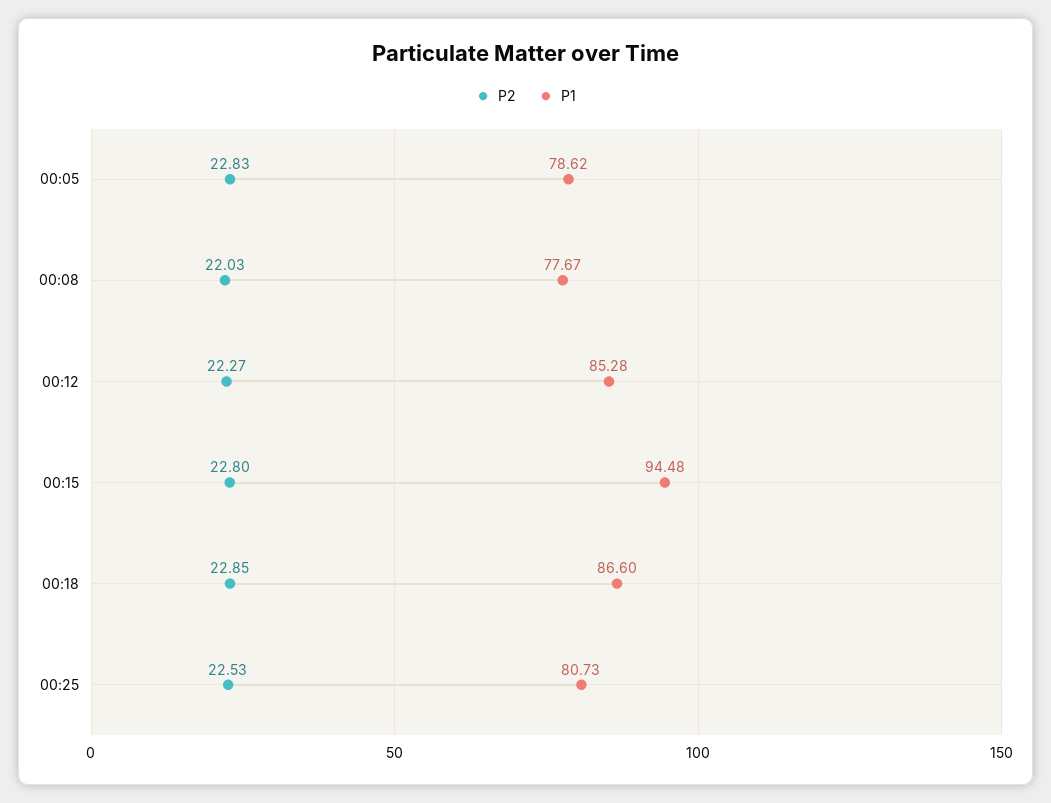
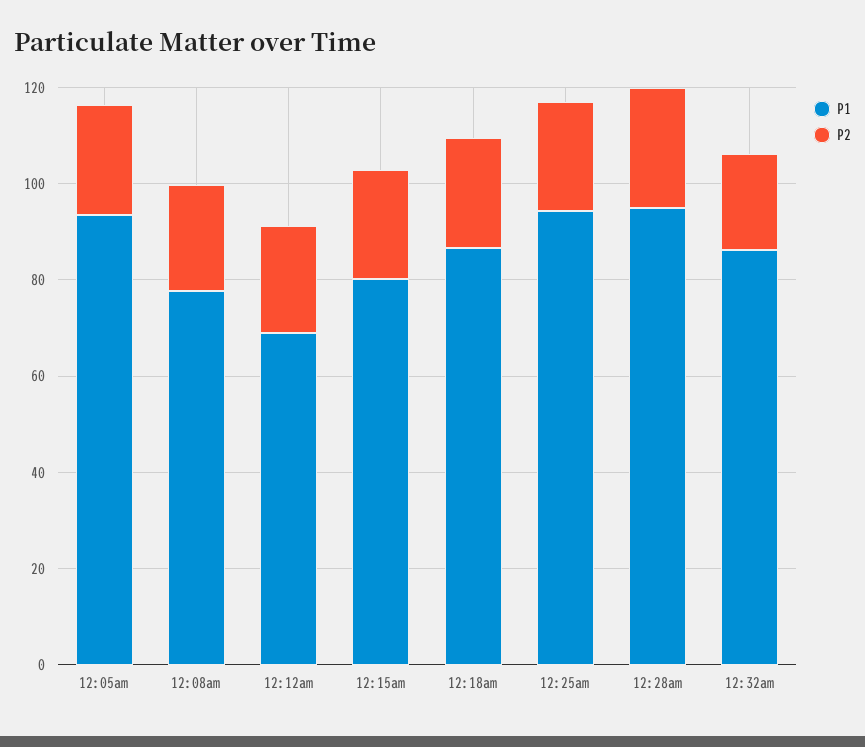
P1, 00:05: 78.62 -> 95
P1, 00:12: 85.28 -> 70
P1, 00:15: 94.48 -> 80
P1, 00:25: 80.73 -> 95
P1, 12:28am: none -> 95
P2, 12:28am: none -> 25
P1, 12:32am: none -> 85
P2, 12:32am: none -> 20

